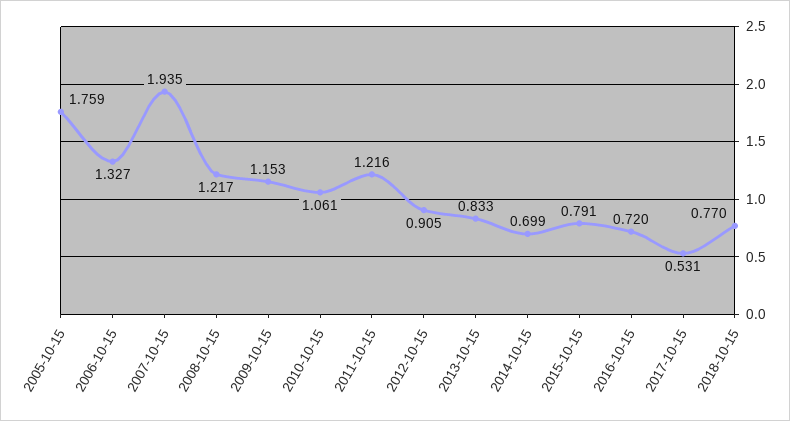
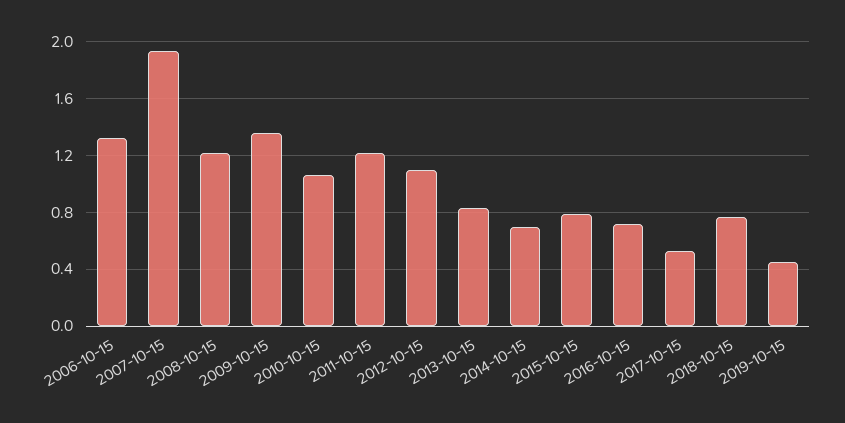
2005-10-15: 1.759 -> none
2009-10-15: 1.153 -> 1.35
2012-10-15: 0.905 -> 1.1
2019-10-15: none -> 0.45

